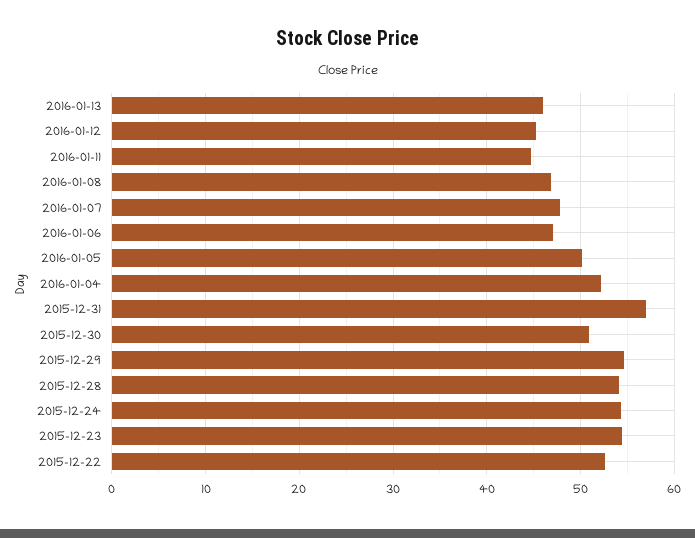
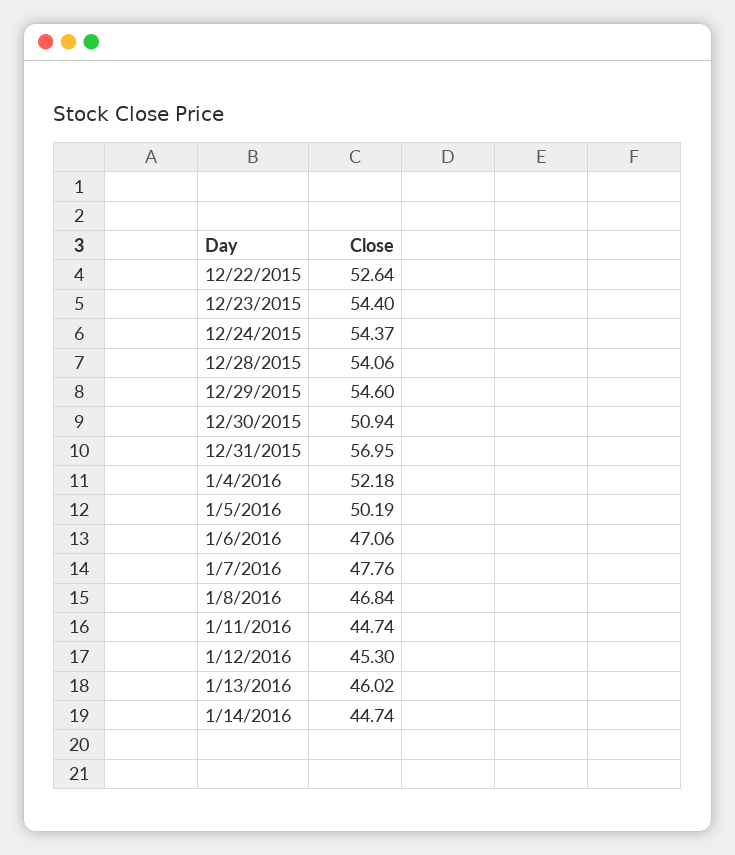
1/14/2016: none -> 44.74

